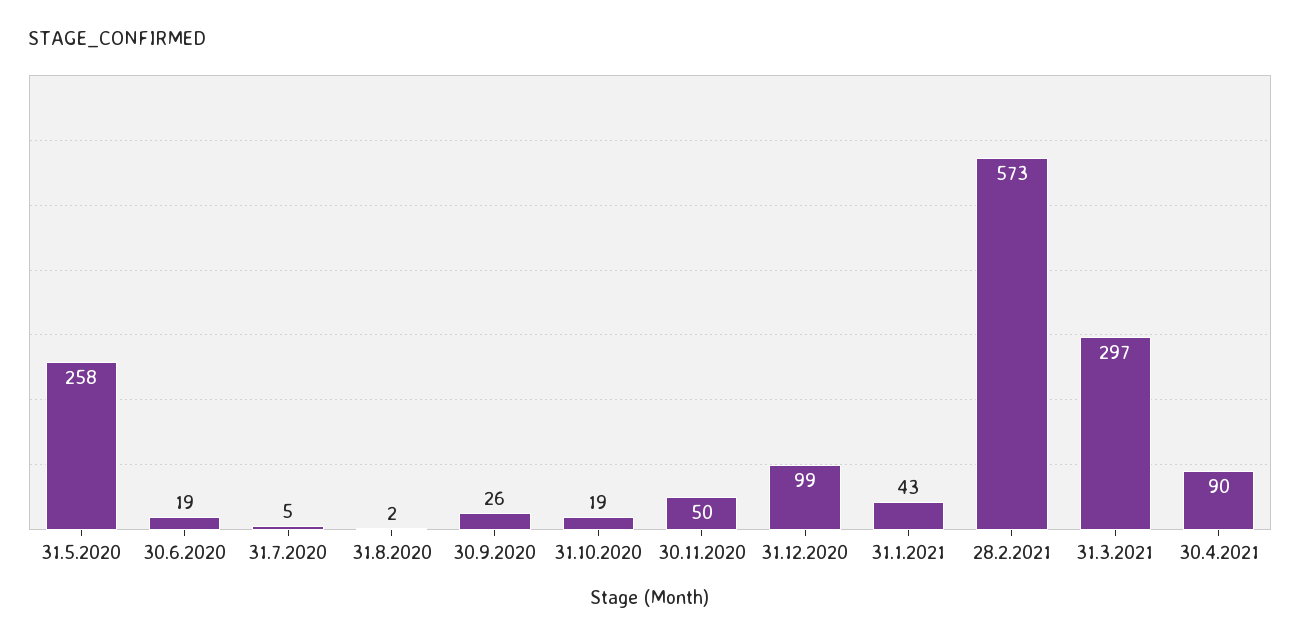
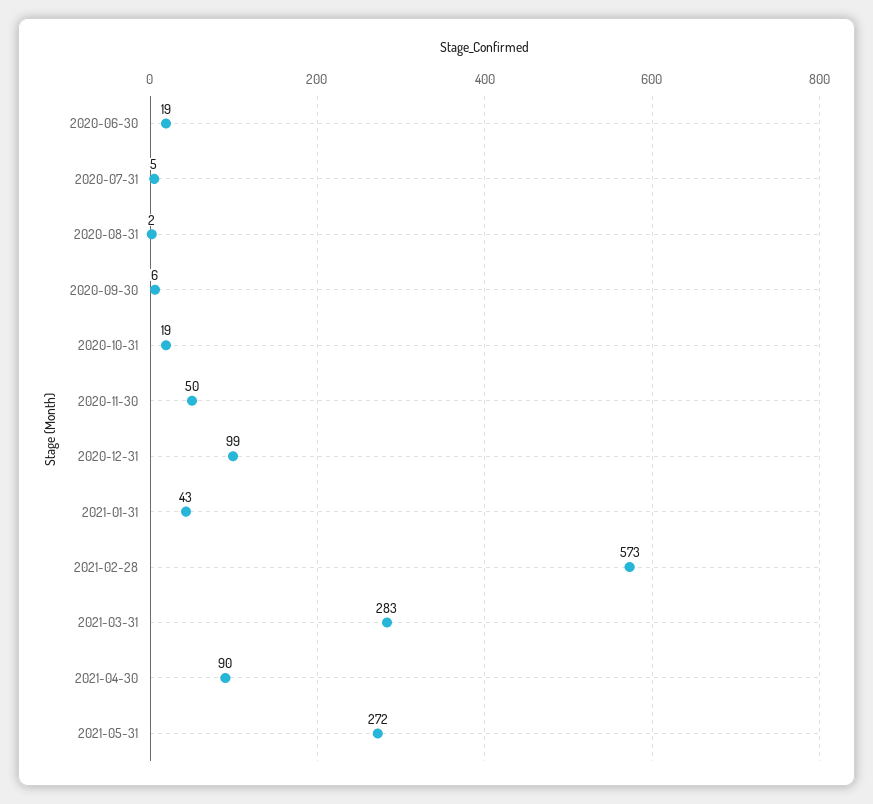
31.5.2020: 258 -> none
30.9.2020: 26 -> 6
31.3.2021: 297 -> 283
2021-05-31: none -> 272

